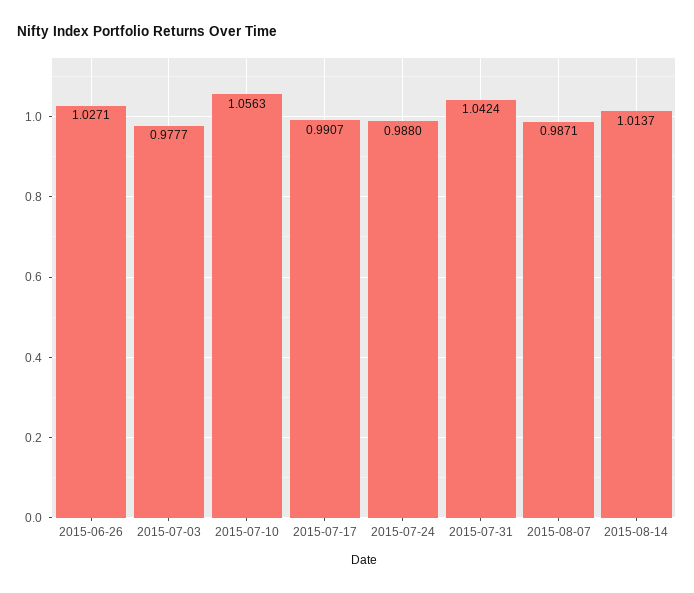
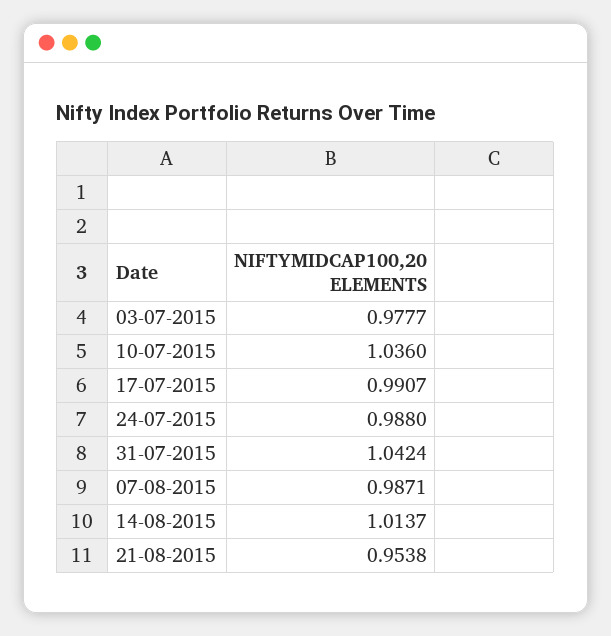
2015-06-26: 1.0271 -> none
2015-07-10: 1.0563 -> 1.036
21-08-2015: none -> 0.9538

